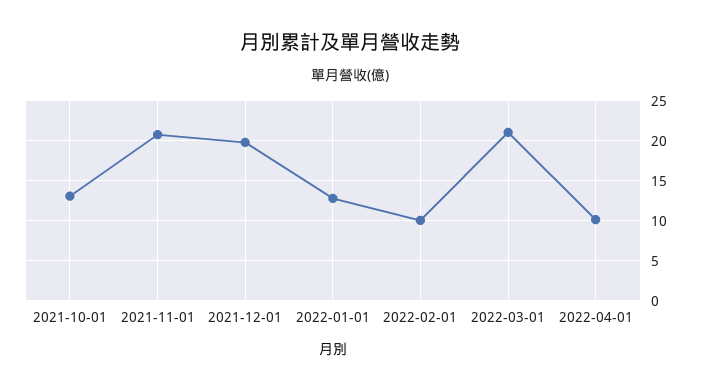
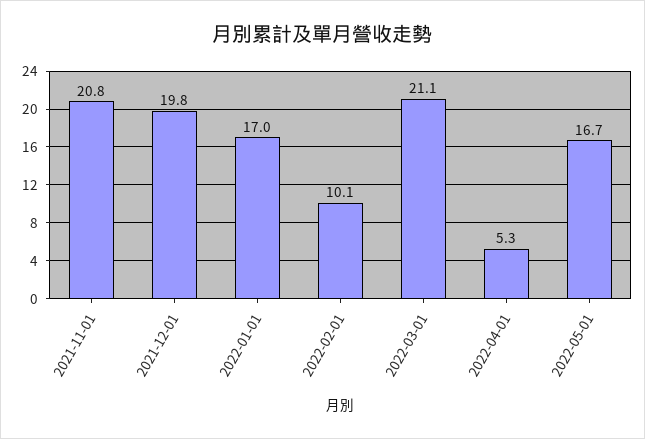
2021-10-01: 13 -> none
2022-01-01: 13 -> 17
2022-04-01: 10 -> 5.3
2022-05-01: none -> 16.7

